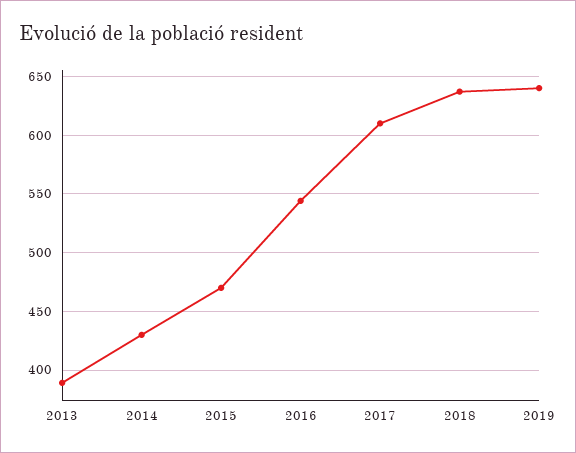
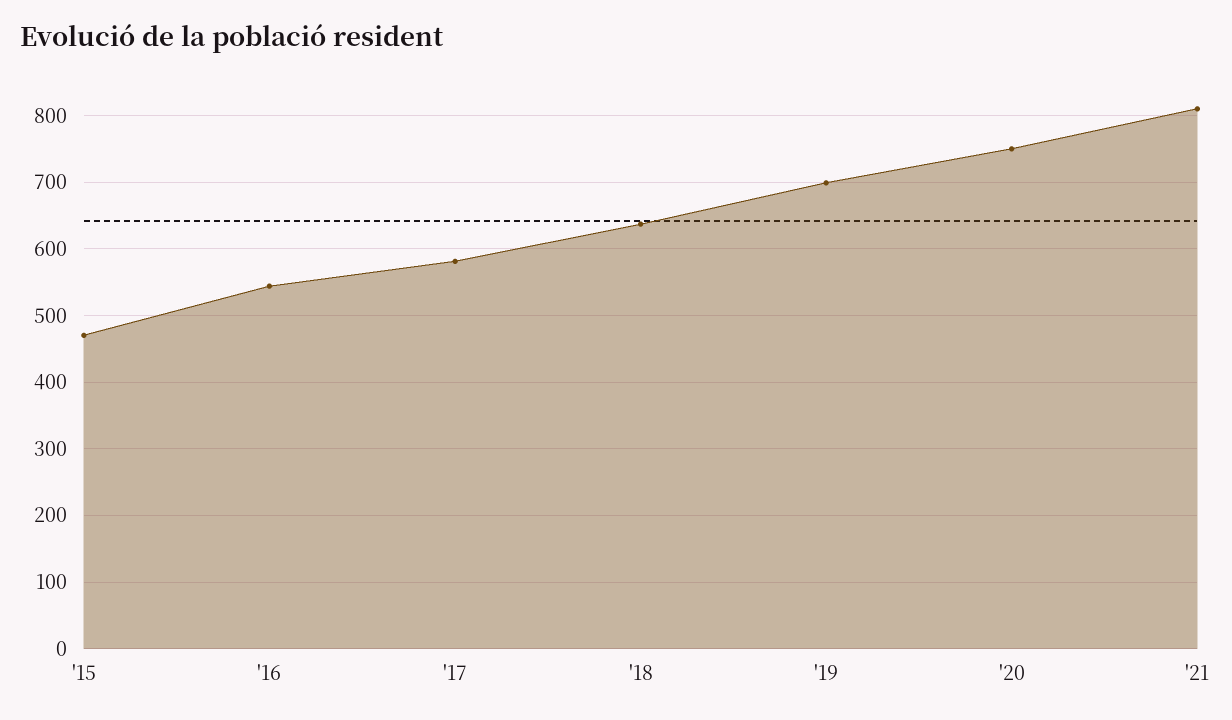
2013: 390 -> none
2014: 430 -> none
2017: 610 -> 580
2019: 640 -> 700
'20: none -> 750
'21: none -> 810

